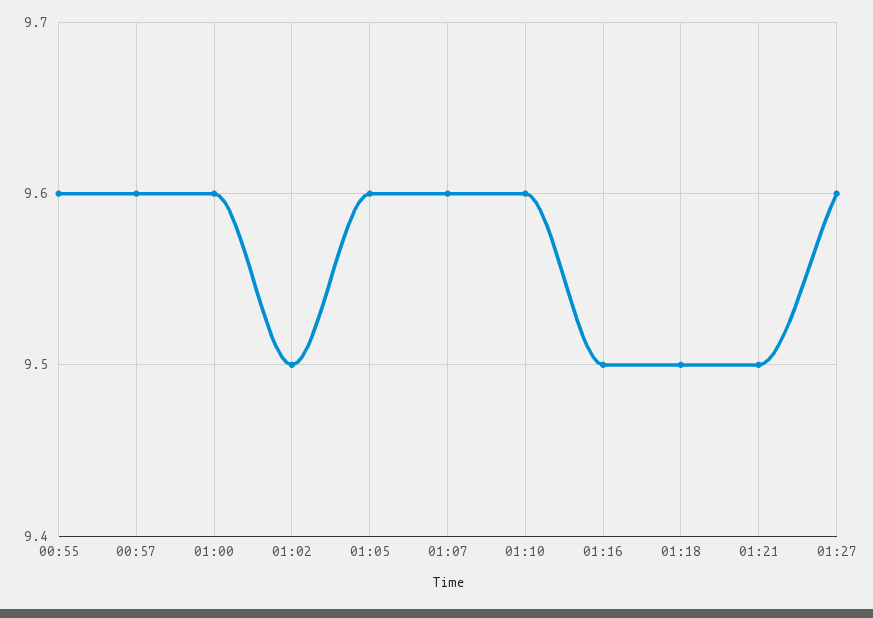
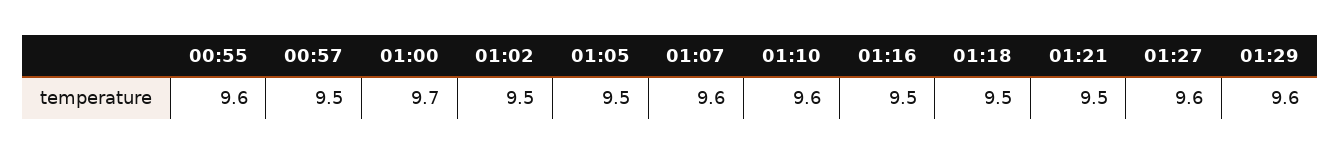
00:57: 9.6 -> 9.5
01:00: 9.6 -> 9.7
01:05: 9.6 -> 9.5
01:29: none -> 9.6

